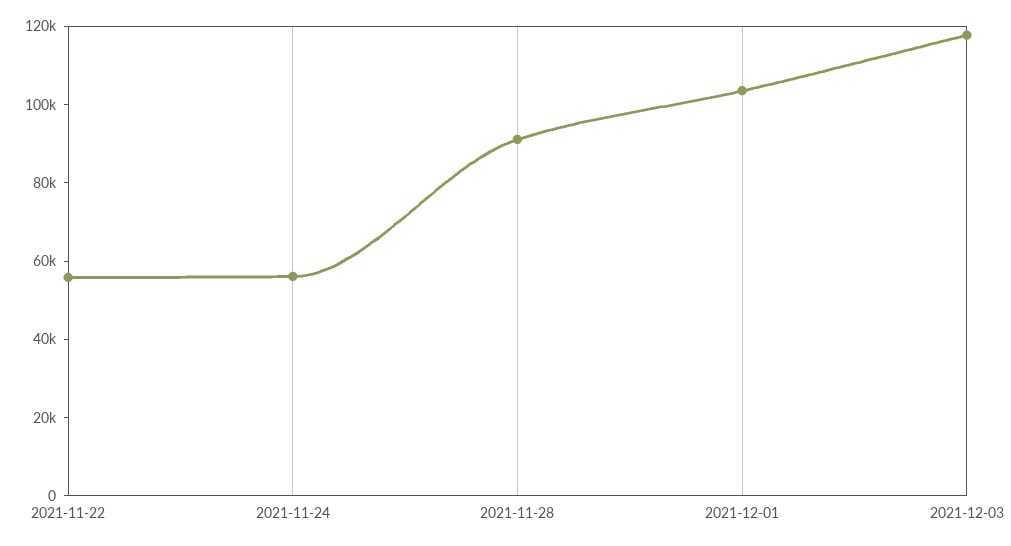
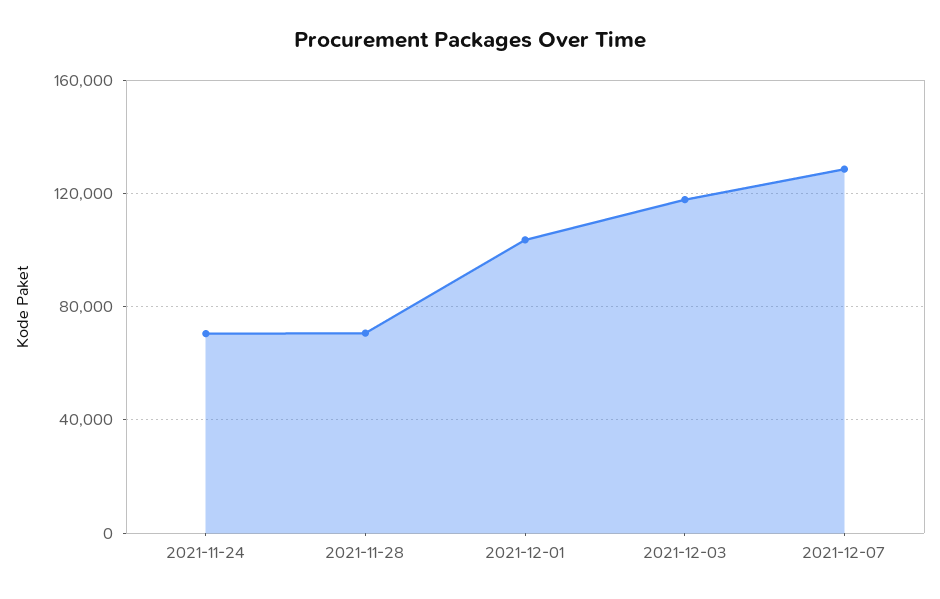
2021-11-22: 55000 -> none
2021-11-24: 55000 -> 70000
2021-11-28: 90000 -> 70000
2021-12-07: none -> 130000

